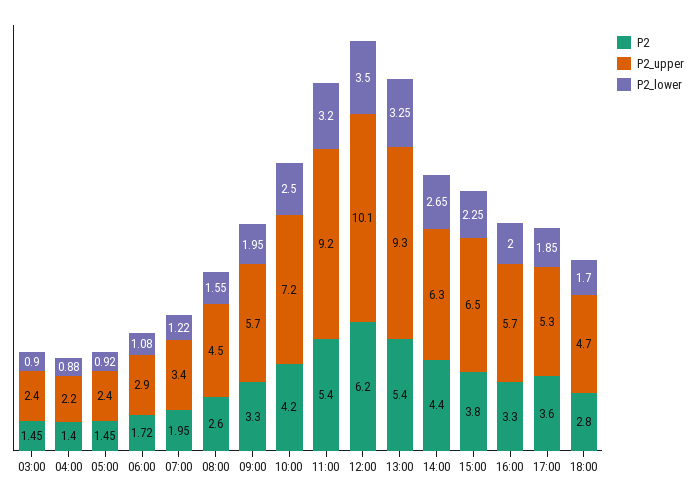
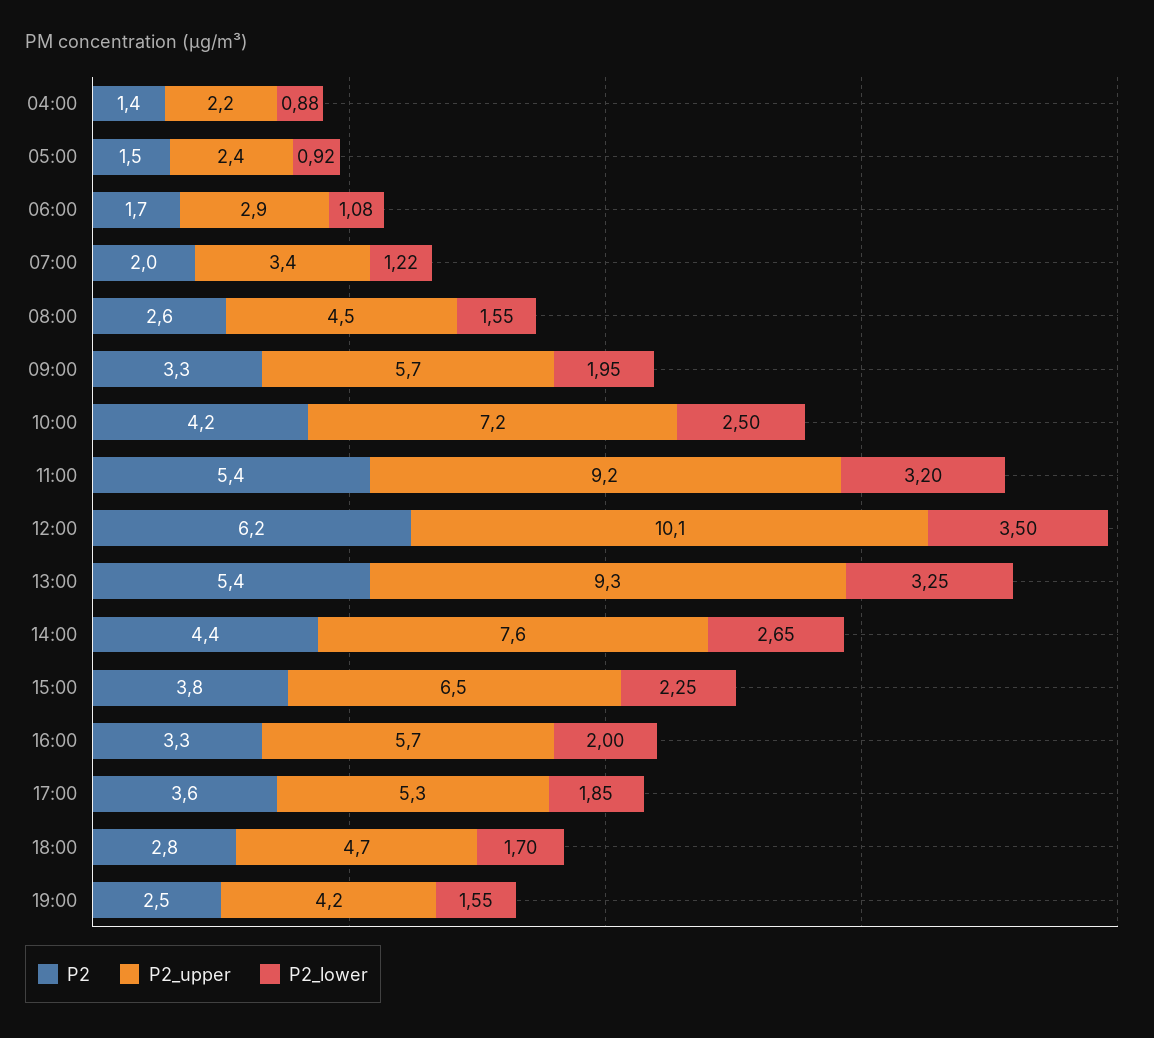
P2, 03:00: 1.45 -> none
P2_upper, 03:00: 2.4 -> none
P2_lower, 03:00: 0.9 -> none
P2_upper, 14:00: 6.3 -> 7.6
P2, 19:00: none -> 2.5
P2_upper, 19:00: none -> 4.2
P2_lower, 19:00: none -> 1.55

